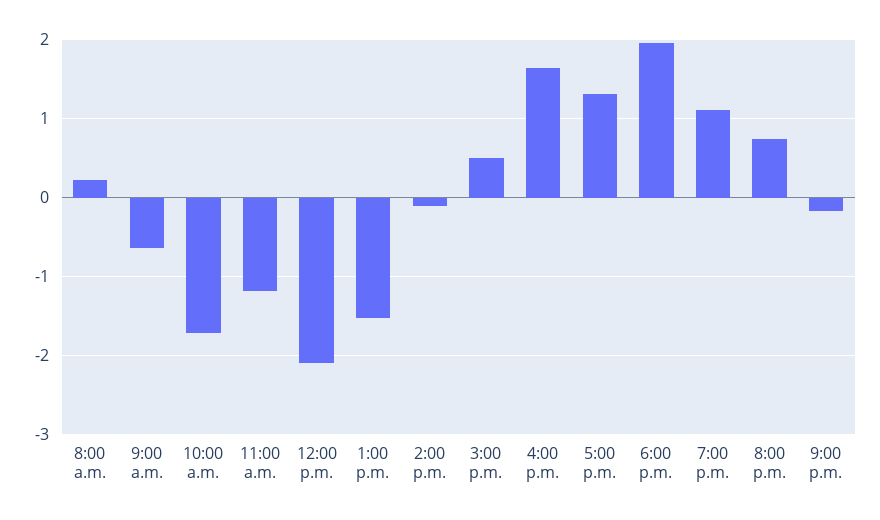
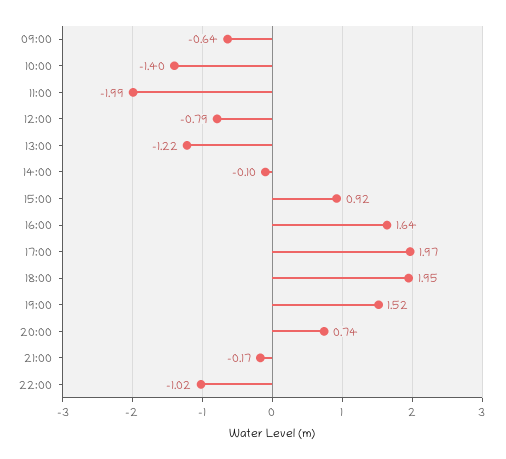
8:00 a.m.: 0.2 -> none
10:00 a.m.: -1.7 -> -1.4
11:00 a.m.: -1.2 -> -1.99
12:00 p.m.: -2.1 -> -0.79
1:00 p.m.: -1.5 -> -1.22
3:00 p.m.: 0.5 -> 0.92
5:00 p.m.: 1.3 -> 1.97
7:00 p.m.: 1.1 -> 1.52
22:00: none -> -1.02

